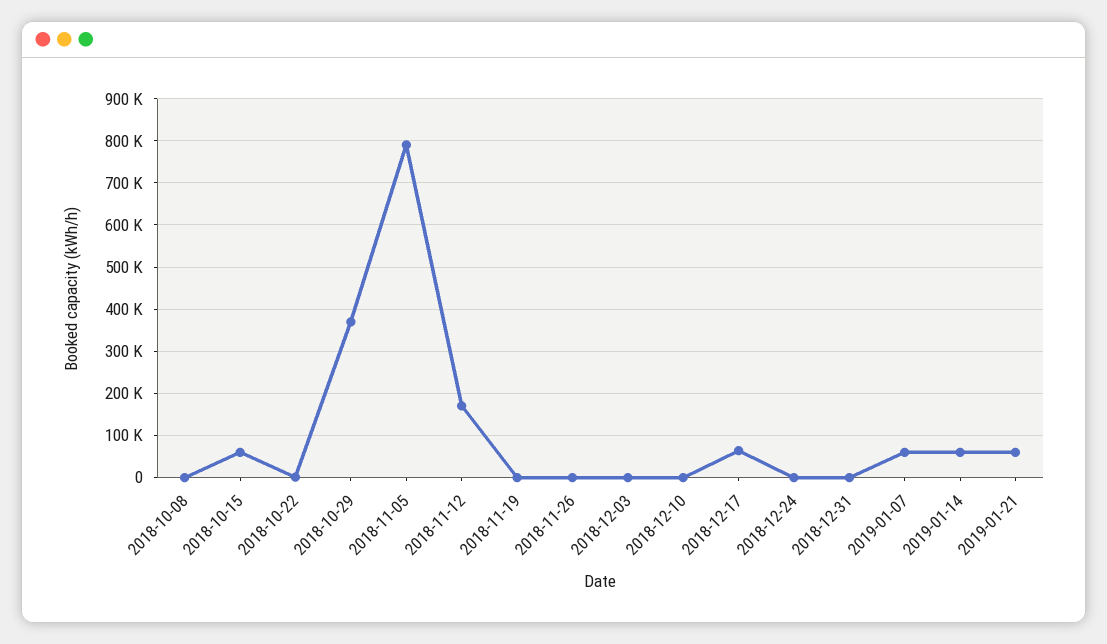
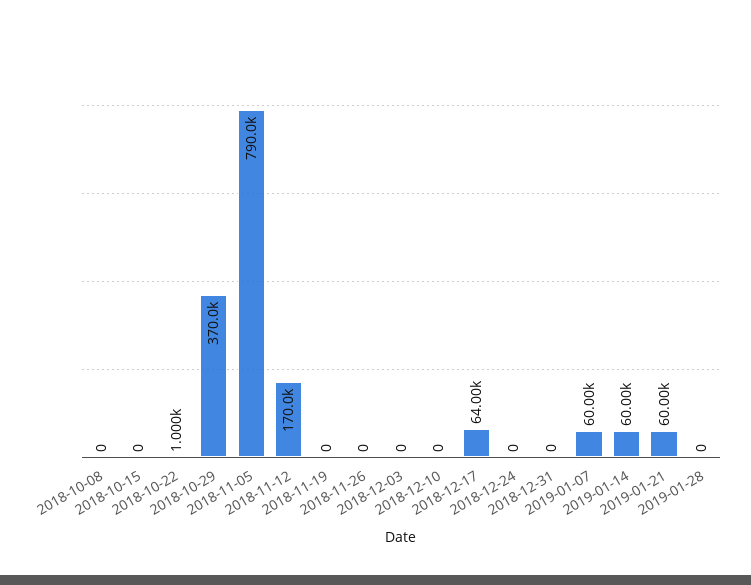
2018-10-15: 60000 -> 0
2019-01-28: none -> 0

